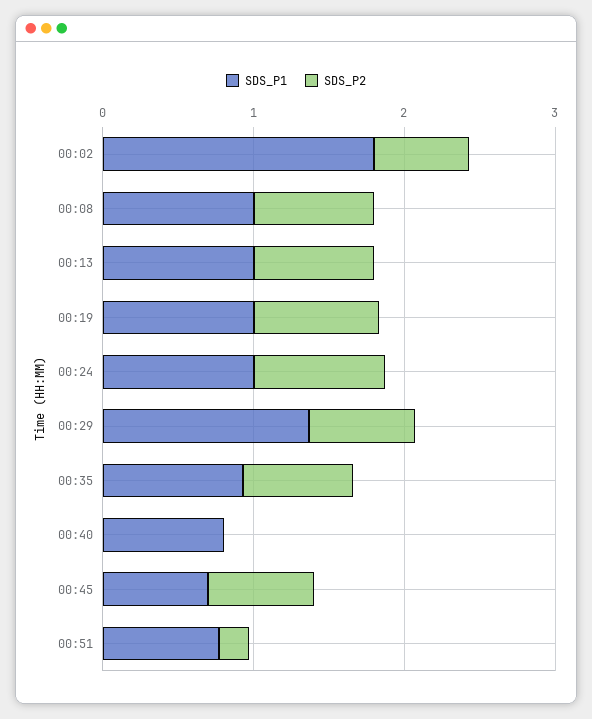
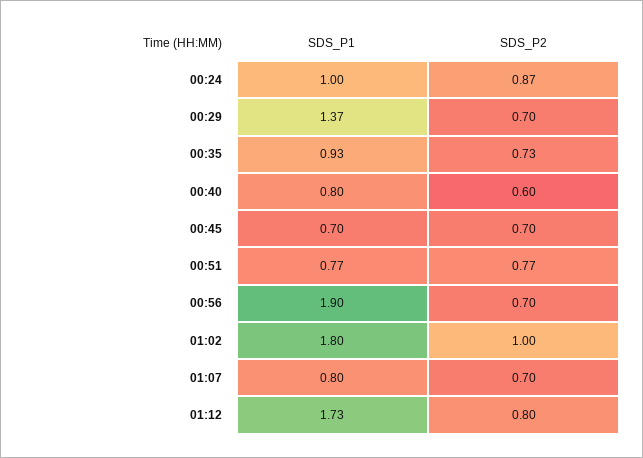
SDS_P1, 00:02: 1.8 -> none
SDS_P2, 00:02: 0.6 -> none
SDS_P1, 00:08: 1 -> none
SDS_P2, 00:08: 0.8 -> none
SDS_P1, 00:13: 1 -> none
SDS_P2, 00:13: 0.8 -> none
SDS_P1, 00:19: 1 -> none
SDS_P2, 00:19: 0.8 -> none
SDS_P2, 00:40: 0 -> 0.6
SDS_P2, 00:51: 0.2 -> 0.77
SDS_P1, 00:56: none -> 1.9
SDS_P2, 00:56: none -> 0.7
SDS_P1, 01:02: none -> 1.8
SDS_P2, 01:02: none -> 1
SDS_P1, 01:07: none -> 0.8
SDS_P2, 01:07: none -> 0.7
SDS_P1, 01:12: none -> 1.73
SDS_P2, 01:12: none -> 0.8

